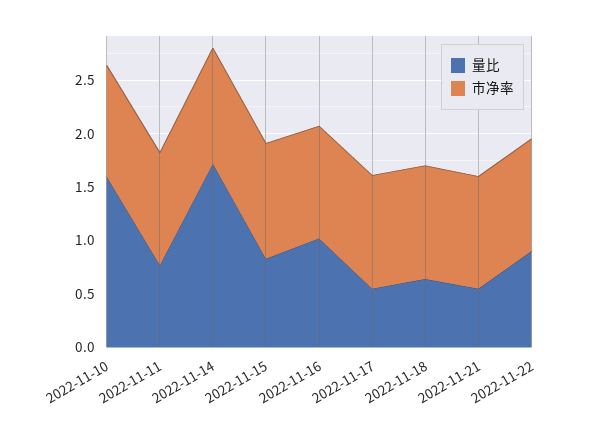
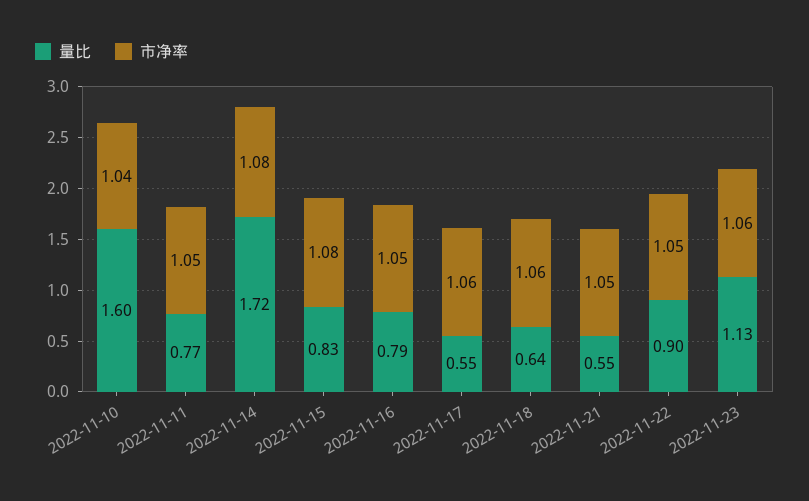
量比, 2022-11-16: 1 -> 0.79
量比, 2022-11-23: none -> 1.13
市净率, 2022-11-23: none -> 1.06

